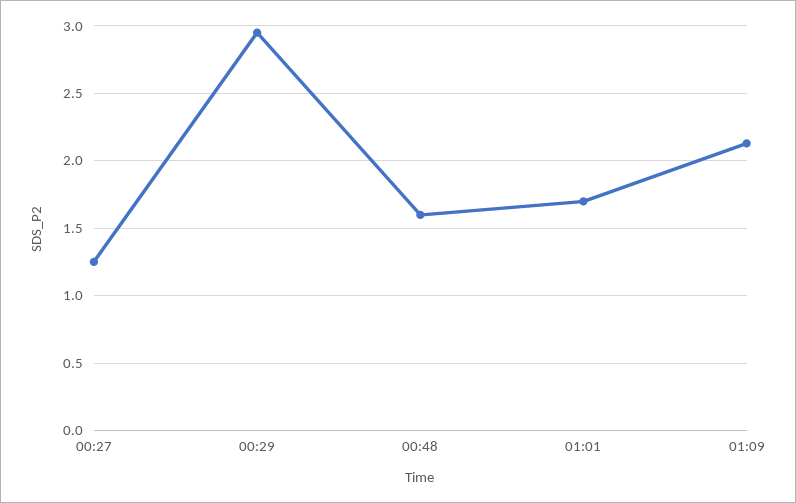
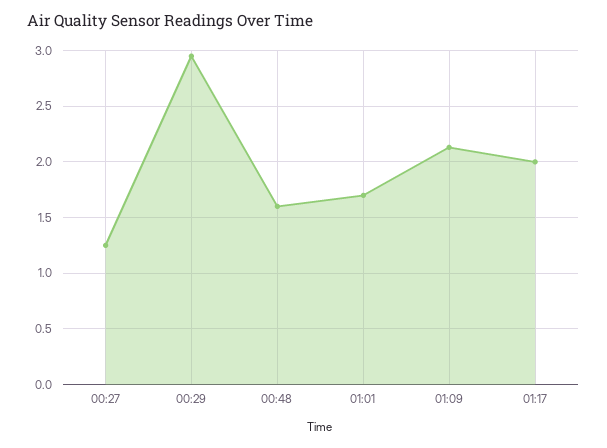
01:17: none -> 2

